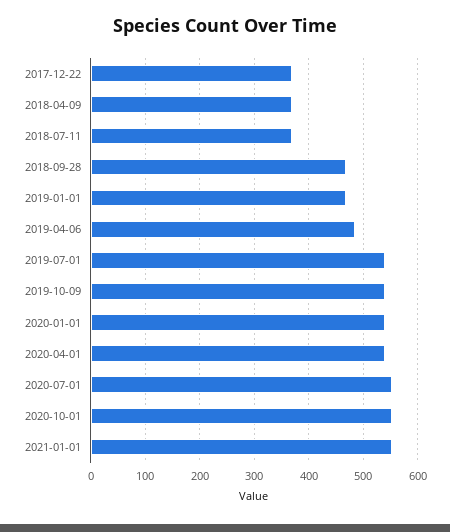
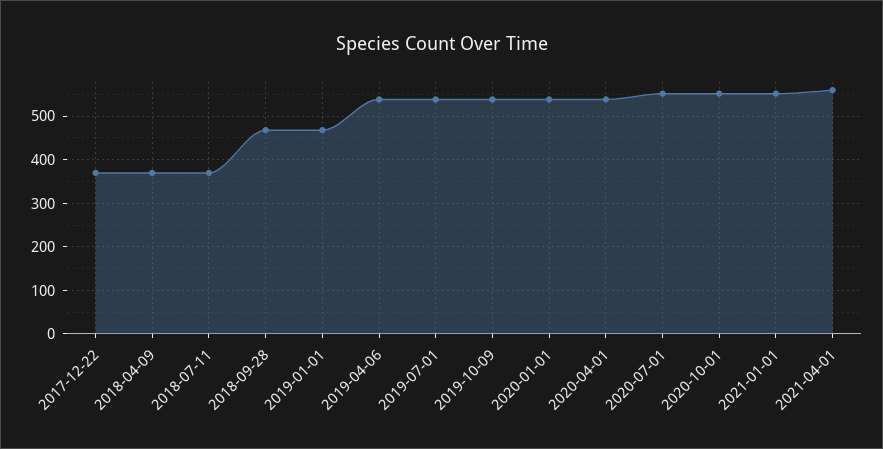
2019-04-06: 480 -> 540
2021-04-01: none -> 560

